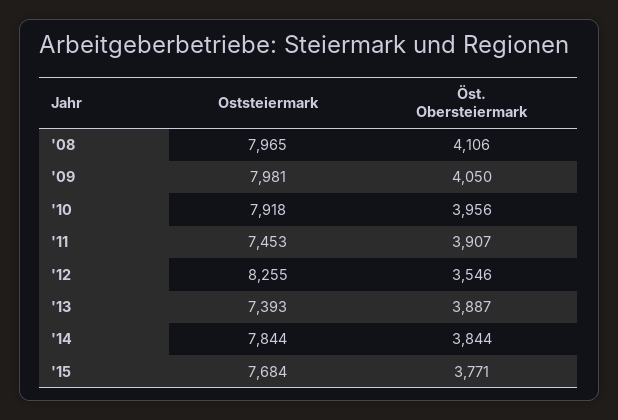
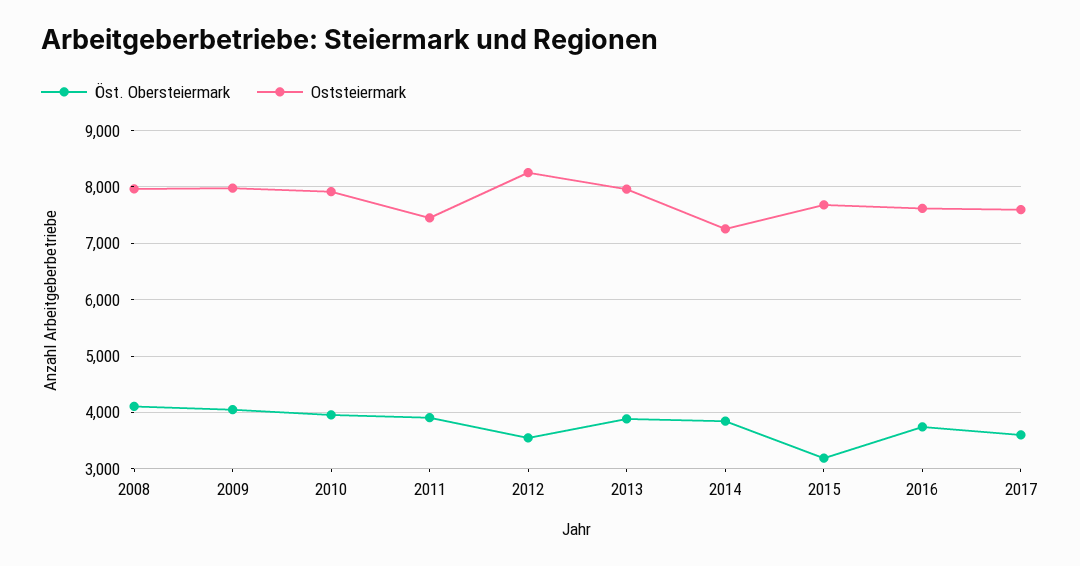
Oststeiermark, '13: 7393 -> 8000
Oststeiermark, '14: 7844 -> 7200
Öst. Obersteiermark, '15: 3771 -> 3200
Öst. Obersteiermark, 2016: none -> 3800
Oststeiermark, 2016: none -> 7600
Öst. Obersteiermark, 2017: none -> 3600
Oststeiermark, 2017: none -> 7600

